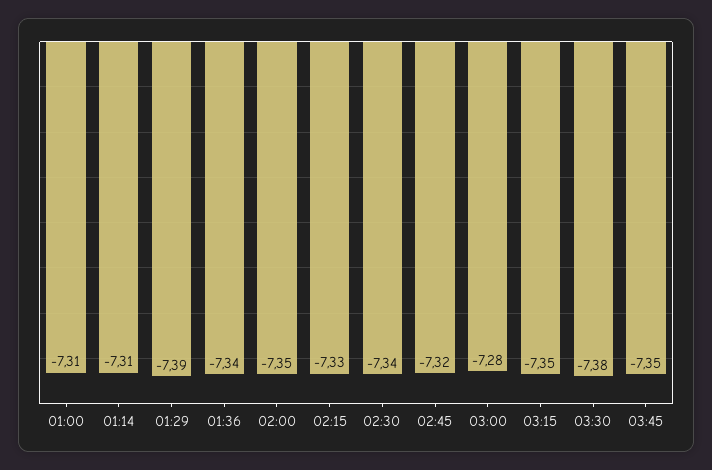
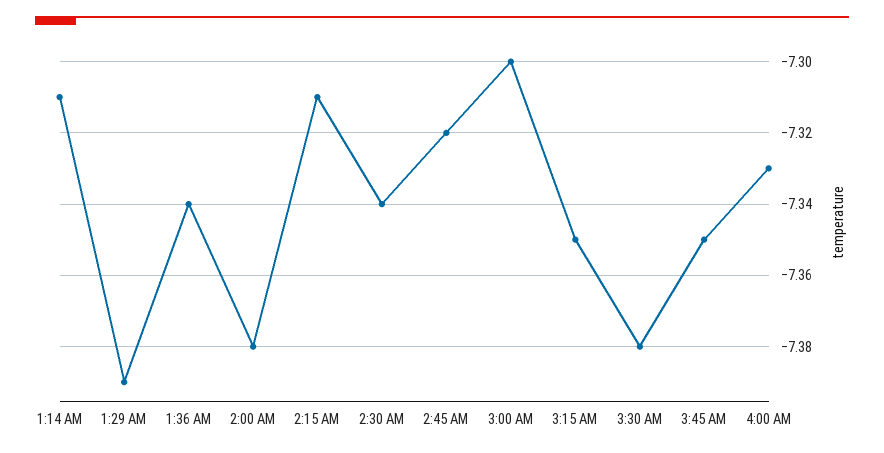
01:00: -7.31 -> none
02:00: -7.35 -> -7.38
02:15: -7.33 -> -7.31
03:00: -7.28 -> -7.3
4:00 AM: none -> -7.33

